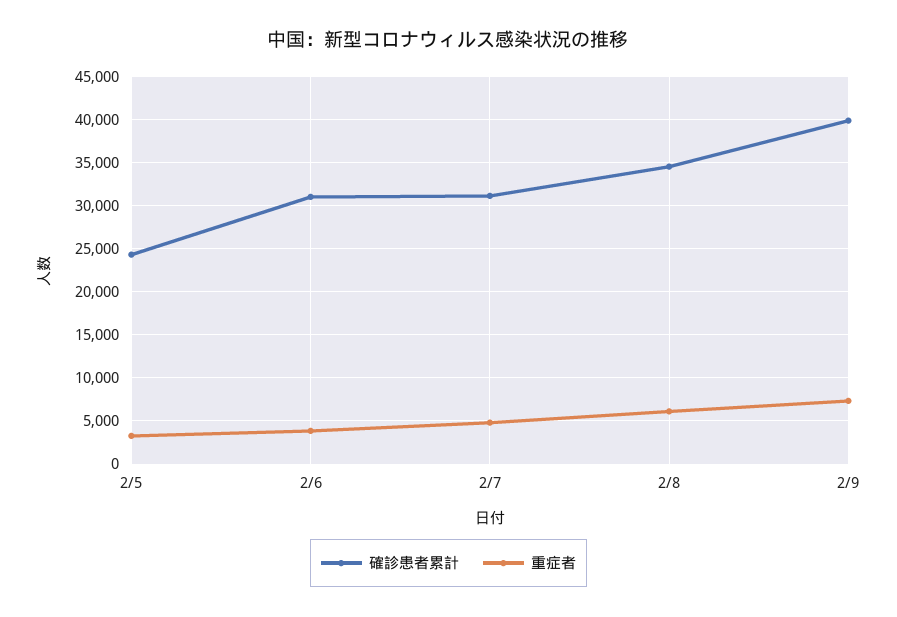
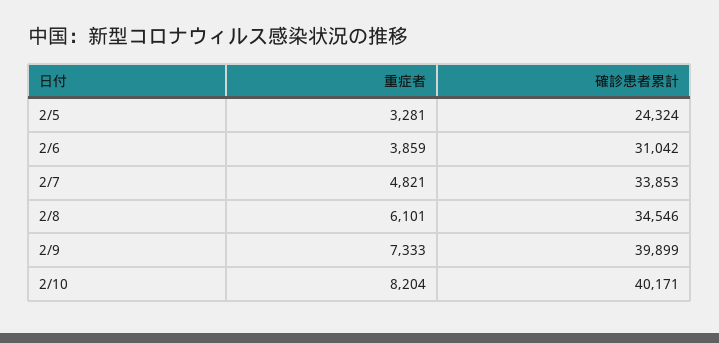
確診患者累計, 2/7: 31000 -> 33853
重症者, 2/10: none -> 8204
確診患者累計, 2/10: none -> 40171

